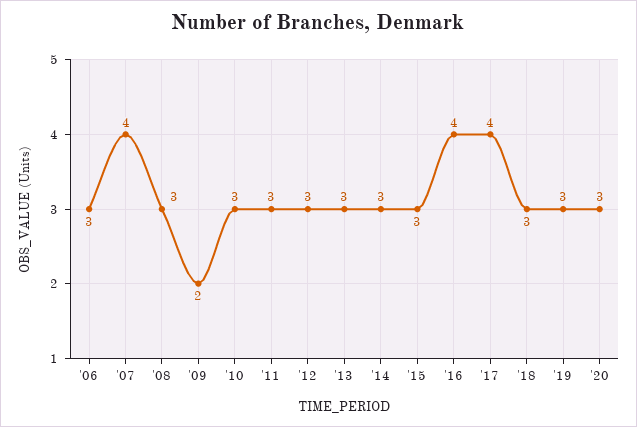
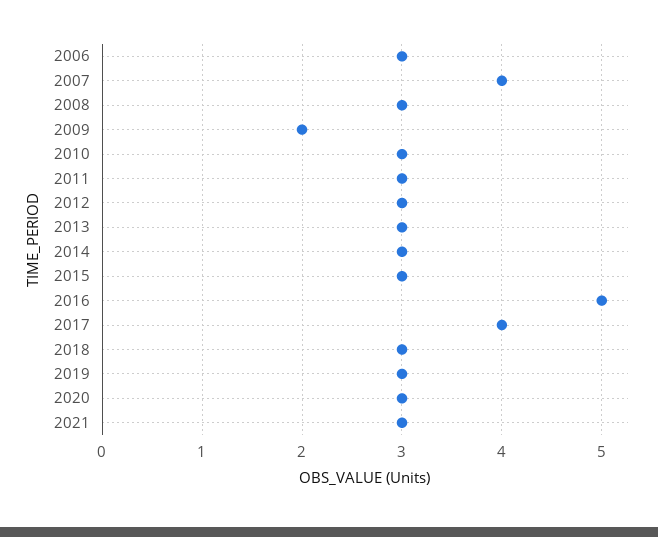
'16: 4 -> 5
2021: none -> 3

